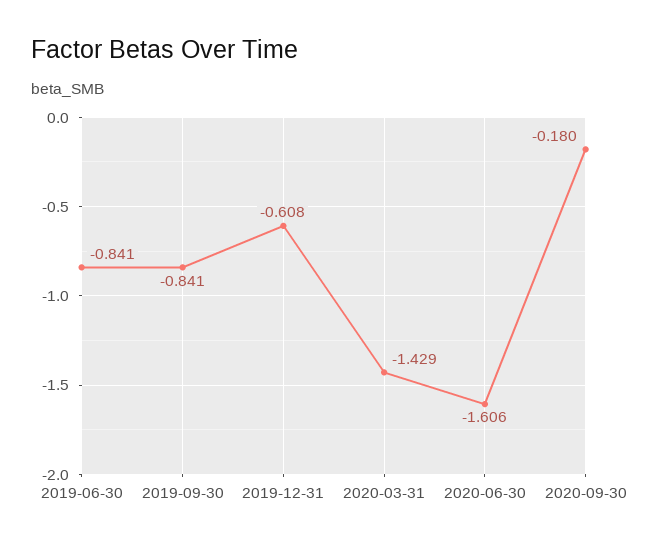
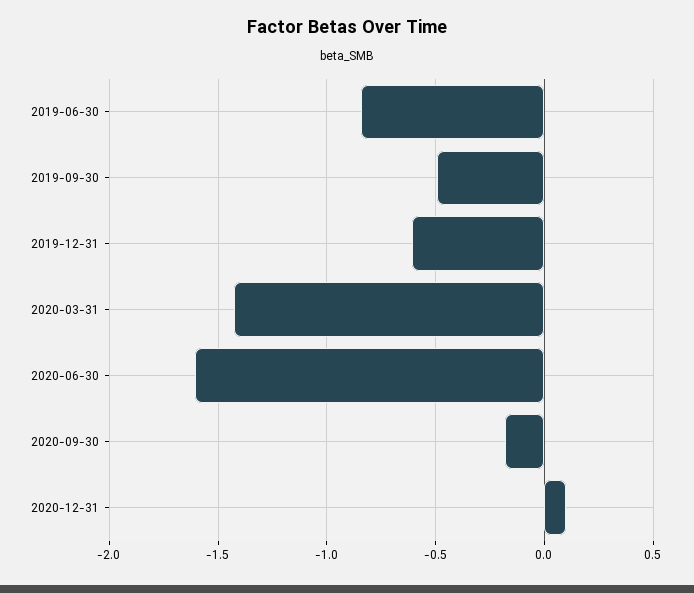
2019-09-30: -0.841 -> -0.5
2020-12-31: none -> 0.1

